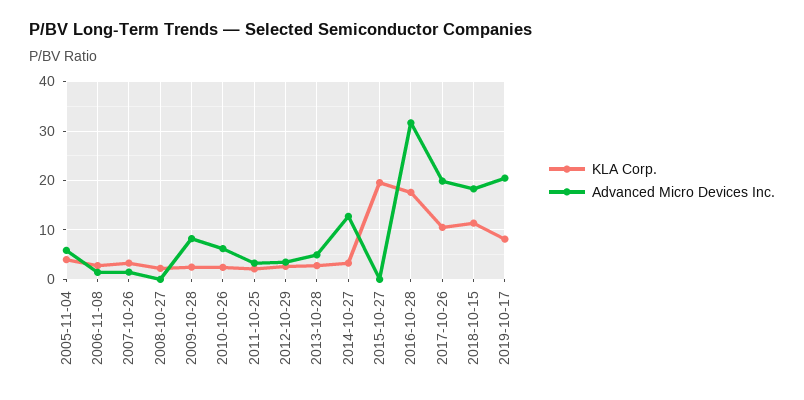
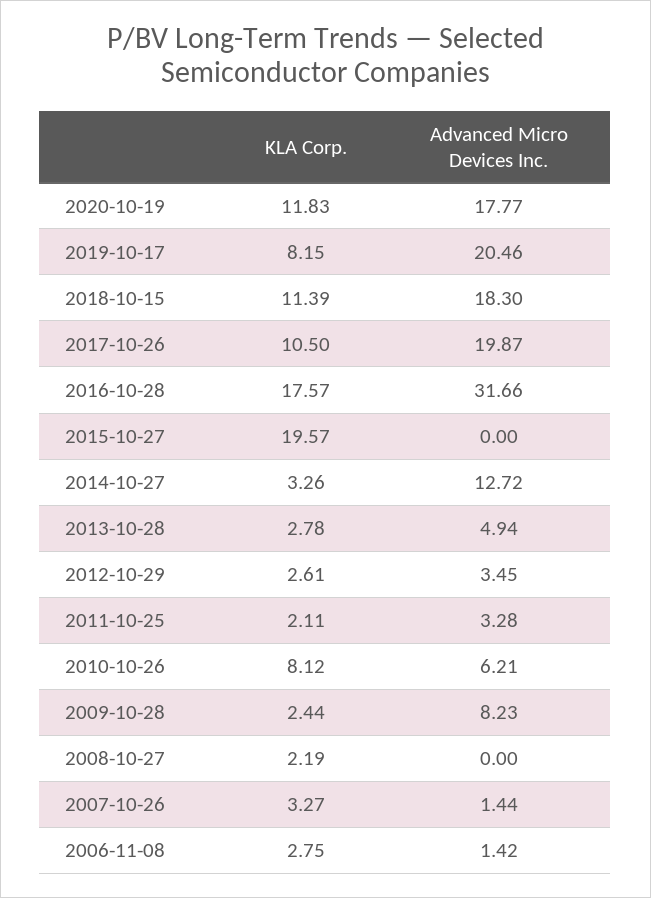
KLA Corp., 2005-11-04: 4 -> none
Advanced Micro Devices Inc., 2005-11-04: 6 -> none
KLA Corp., 2010-10-26: 2 -> 8.12
KLA Corp., 2020-10-19: none -> 11.83
Advanced Micro Devices Inc., 2020-10-19: none -> 17.77

